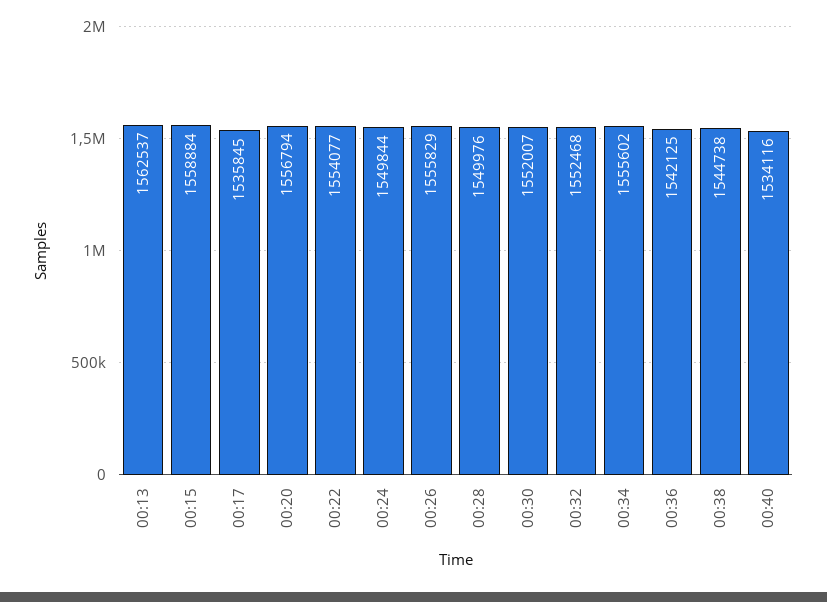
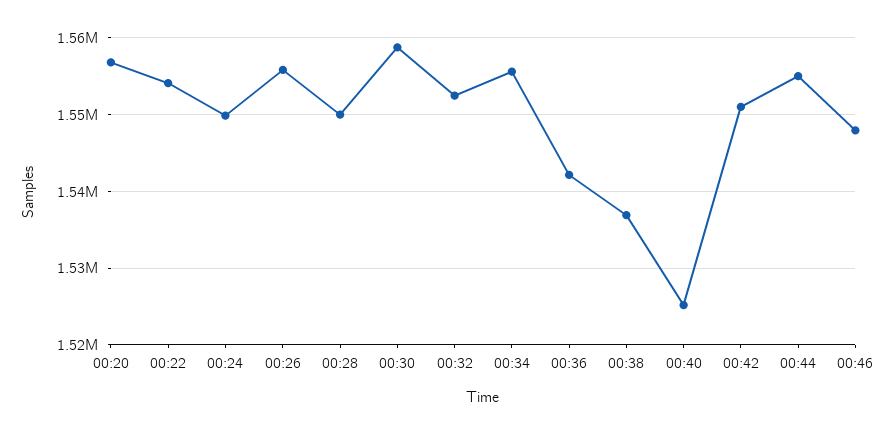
00:13: 1562537 -> none
00:15: 1558884 -> none
00:17: 1535845 -> none
00:30: 1552007 -> 1559000
00:38: 1544738 -> 1537000
00:40: 1534116 -> 1525000
00:42: none -> 1551000
00:44: none -> 1555000
00:46: none -> 1548000

